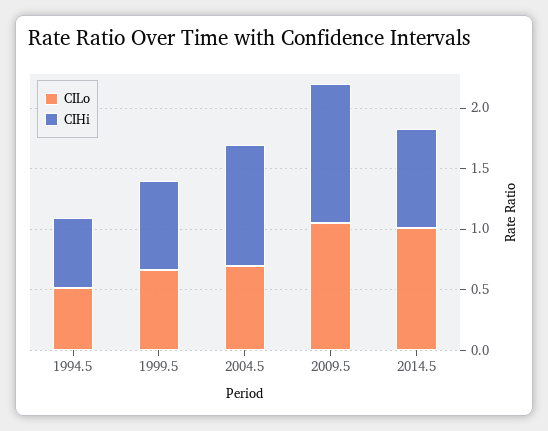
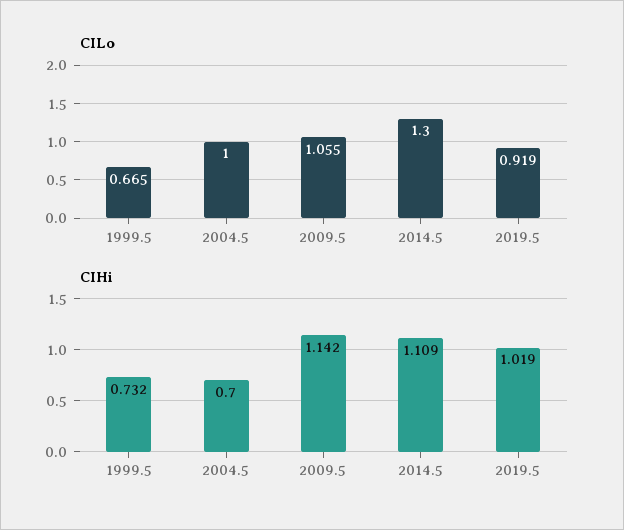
CILo, 1994.5: 0.5 -> none
CIHi, 1994.5: 0.6 -> none
CILo, 2004.5: 0.7 -> 1
CIHi, 2004.5: 1 -> 0.7
CILo, 2014.5: 1 -> 1.3
CIHi, 2014.5: 0.8 -> 1.109
CILo, 2019.5: none -> 0.919
CIHi, 2019.5: none -> 1.019

